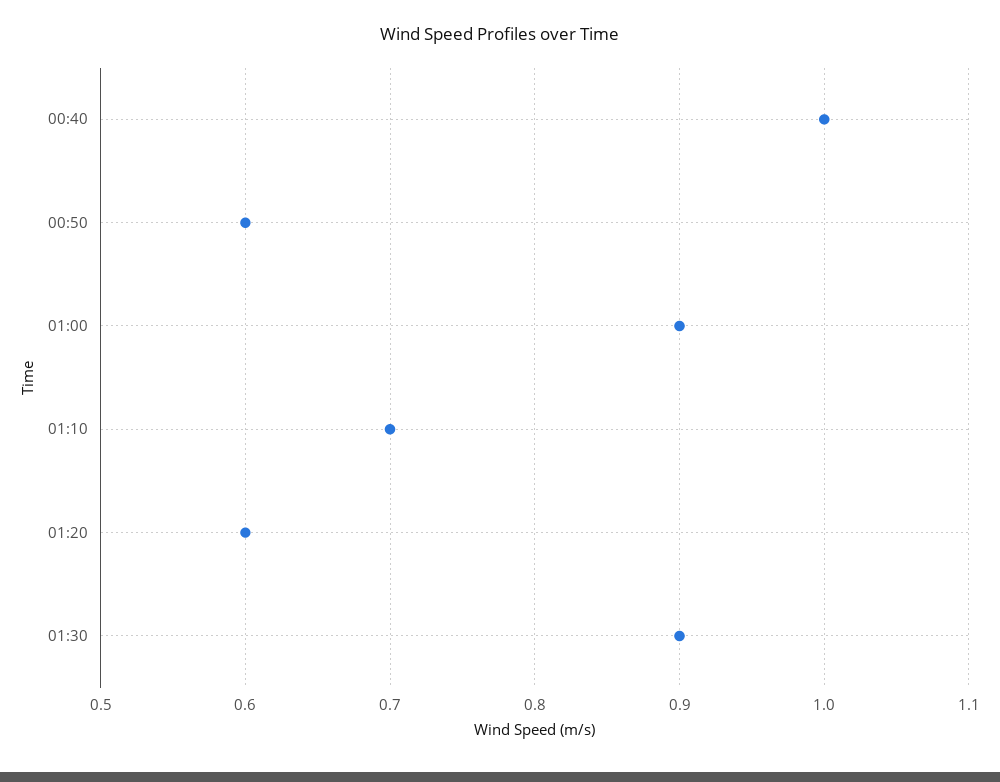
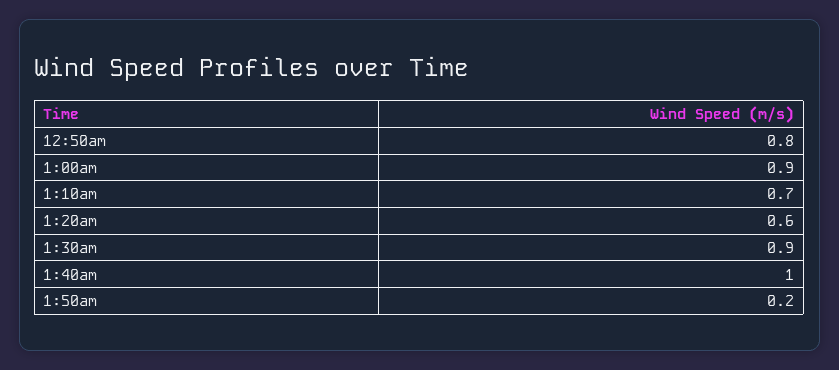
00:40: 1 -> none
00:50: 0.6 -> 0.8
1:40am: none -> 1
1:50am: none -> 0.2

